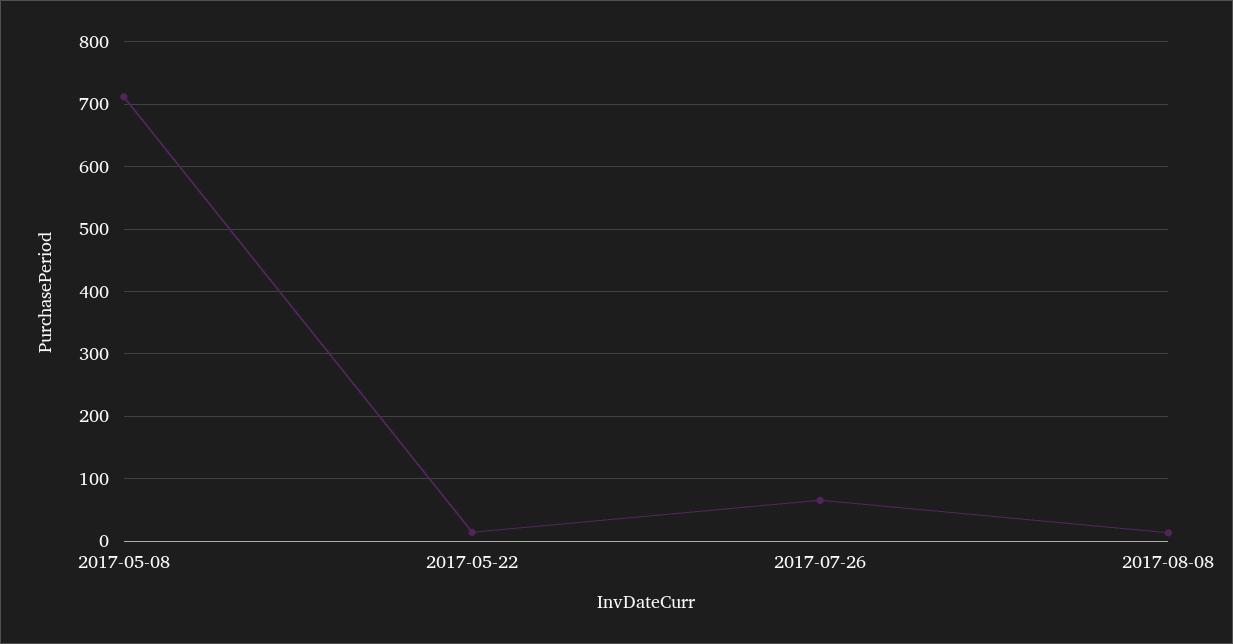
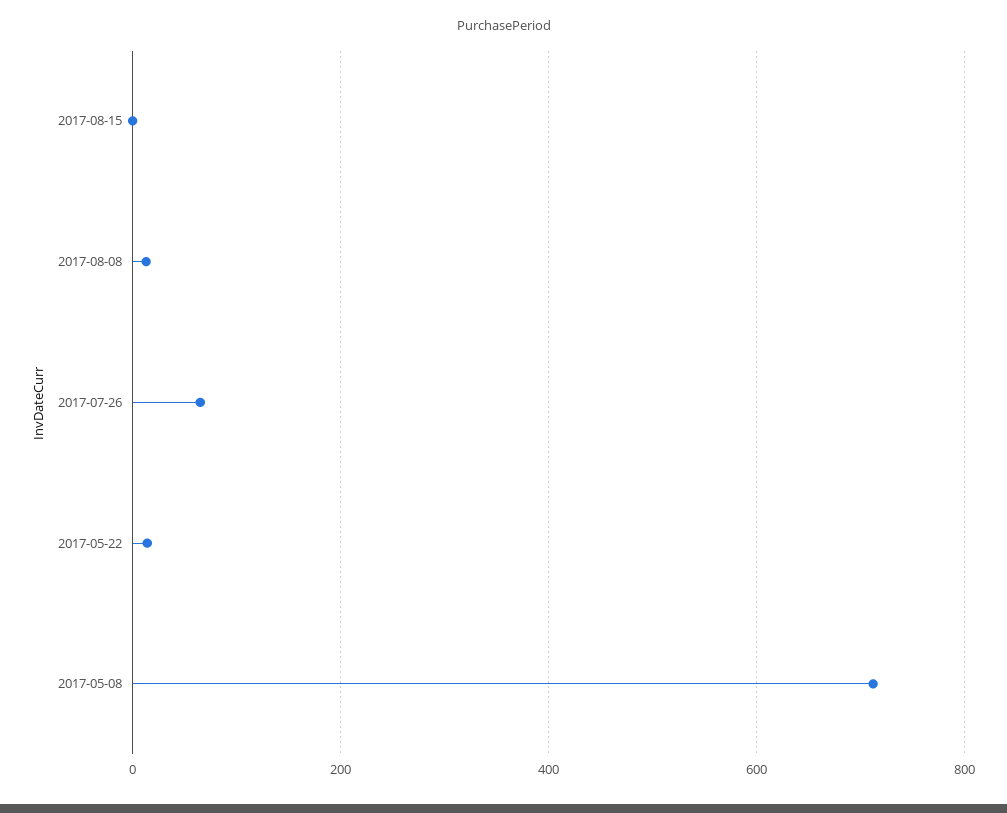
2017-08-15: none -> 0

